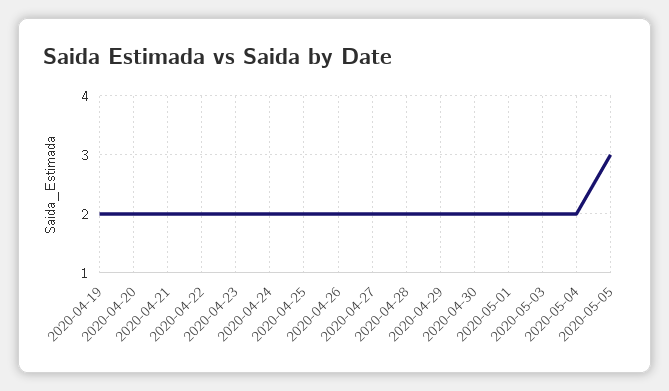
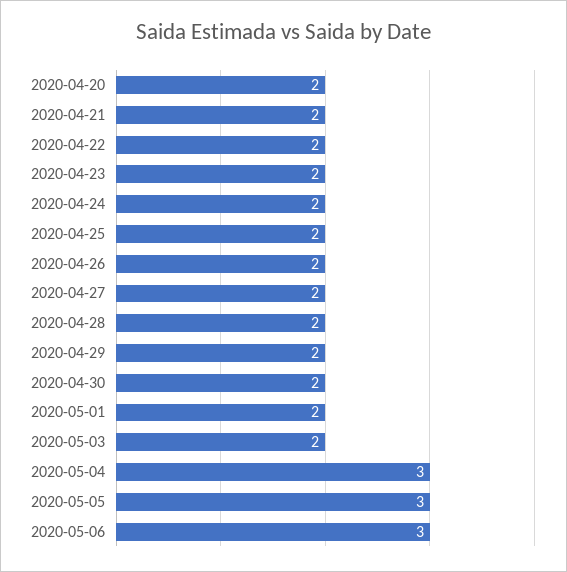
2020-04-19: 2 -> none
2020-05-04: 2 -> 3
2020-05-06: none -> 3

